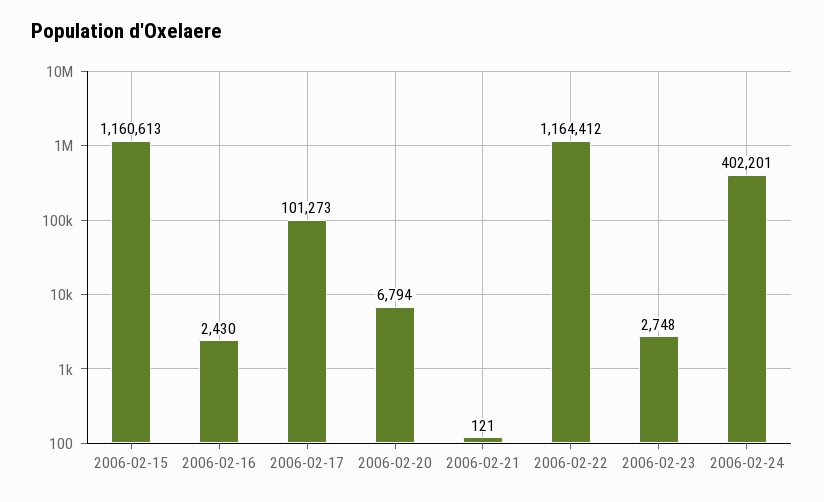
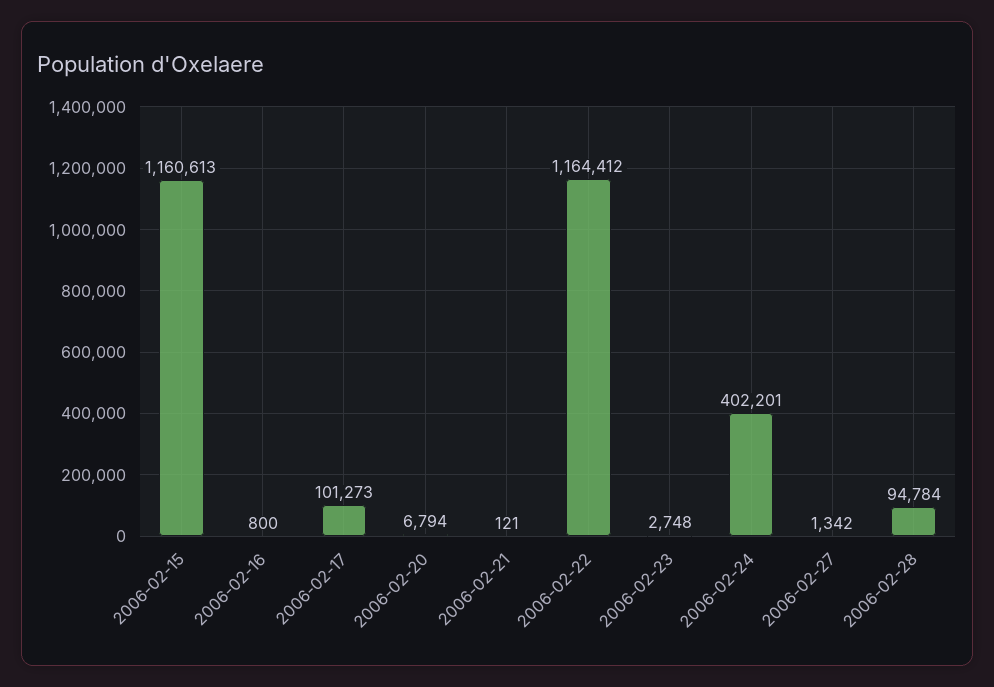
2006-02-16: 2430 -> 800
2006-02-27: none -> 1342
2006-02-28: none -> 94784

